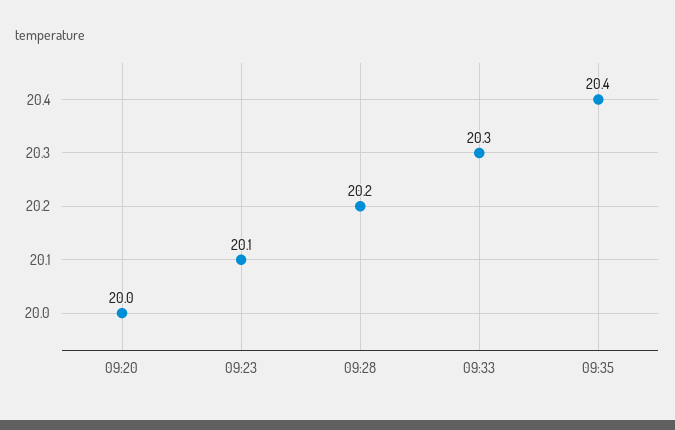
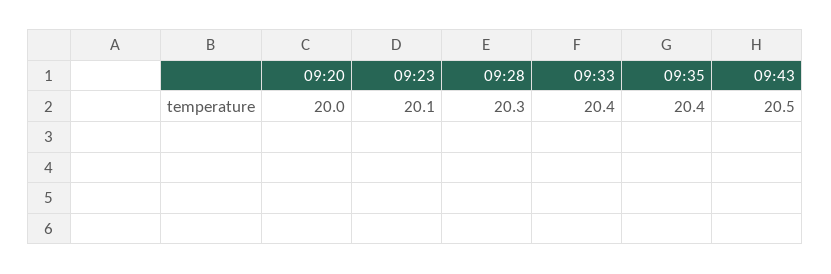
09:28: 20.2 -> 20.3
09:33: 20.3 -> 20.4
09:43: none -> 20.5

